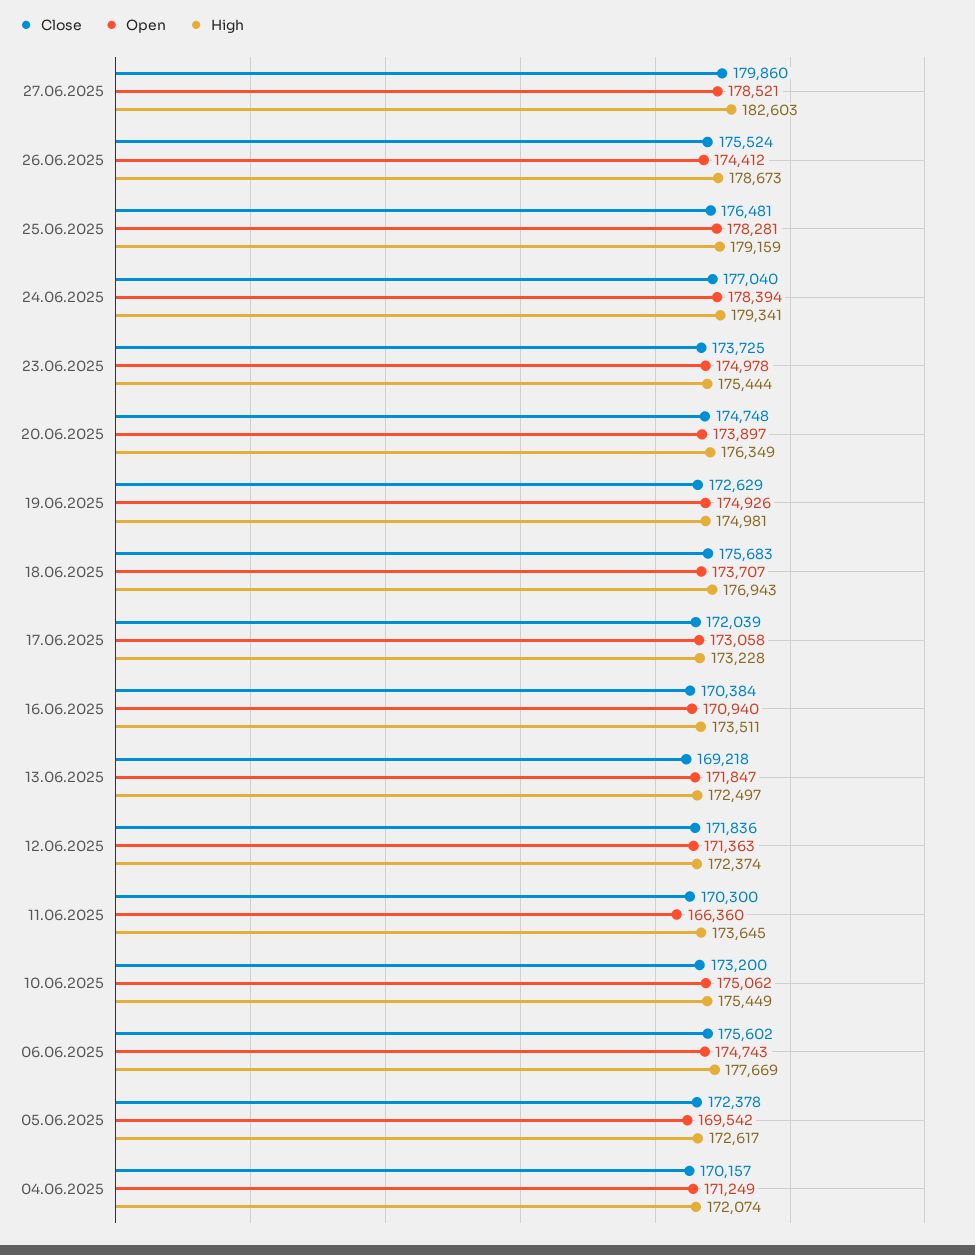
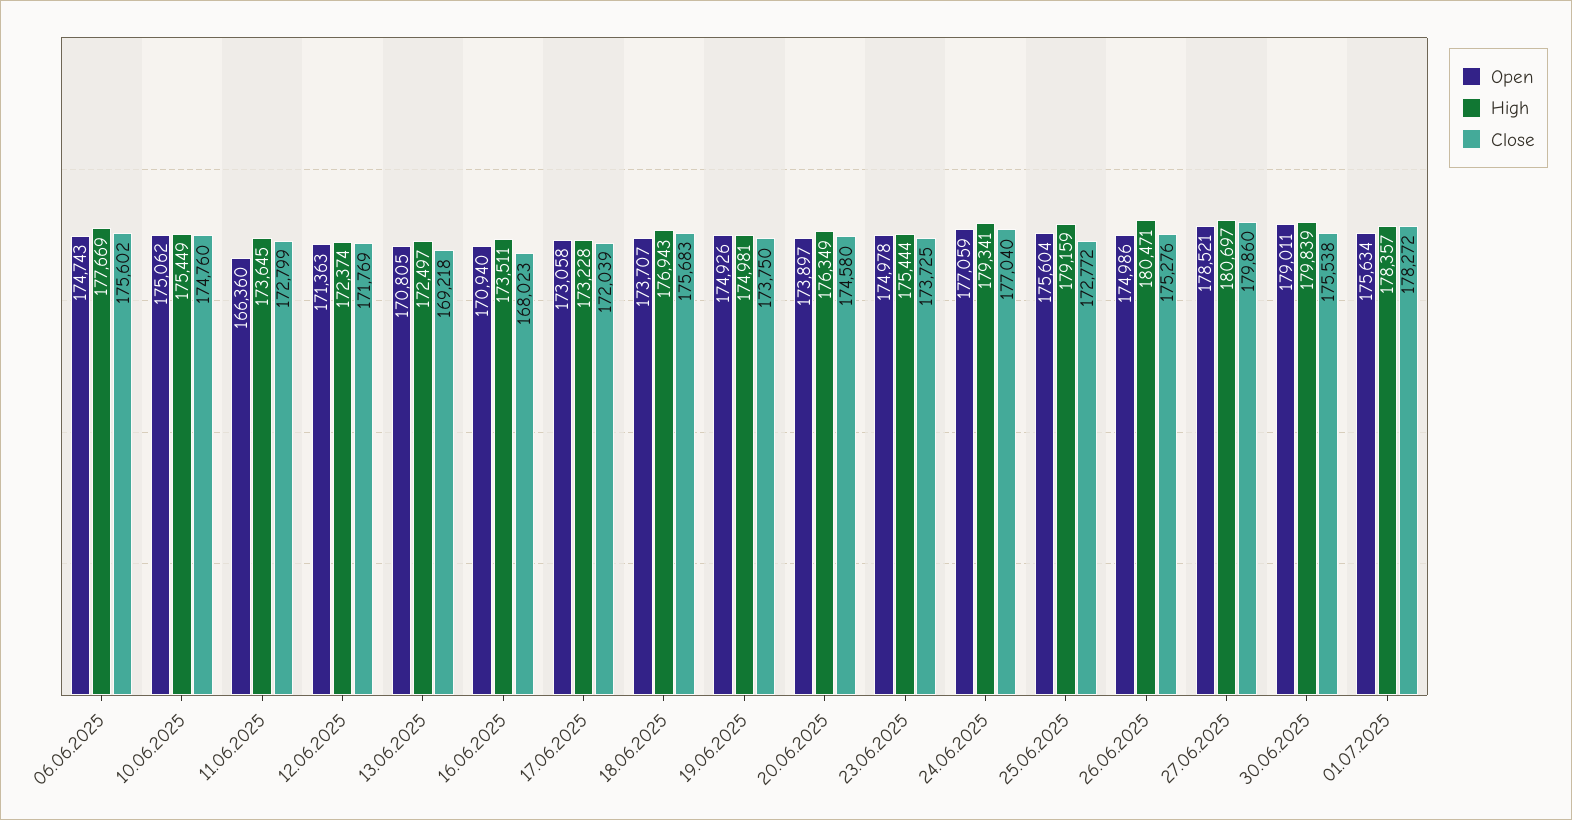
High, 27.06.2025: 182603 -> 180697
Close, 26.06.2025: 175524 -> 175276
Open, 26.06.2025: 174412 -> 174986
High, 26.06.2025: 178673 -> 180471
Close, 25.06.2025: 176481 -> 172772
Open, 25.06.2025: 178281 -> 175604
Open, 24.06.2025: 178394 -> 177059
Close, 20.06.2025: 174748 -> 174580
Close, 19.06.2025: 172629 -> 173750
Close, 16.06.2025: 170384 -> 168023
Open, 13.06.2025: 171847 -> 170805
Close, 12.06.2025: 171836 -> 171769
Close, 11.06.2025: 170300 -> 172799
Close, 10.06.2025: 173200 -> 174760
Close, 05.06.2025: 172378 -> none
Open, 05.06.2025: 169542 -> none
High, 05.06.2025: 172617 -> none
Close, 04.06.2025: 170157 -> none
Open, 04.06.2025: 171249 -> none
High, 04.06.2025: 172074 -> none
Open, 30.06.2025: none -> 179011
High, 30.06.2025: none -> 179839
Close, 30.06.2025: none -> 175538
Open, 01.07.2025: none -> 175634
High, 01.07.2025: none -> 178357
Close, 01.07.2025: none -> 178272

